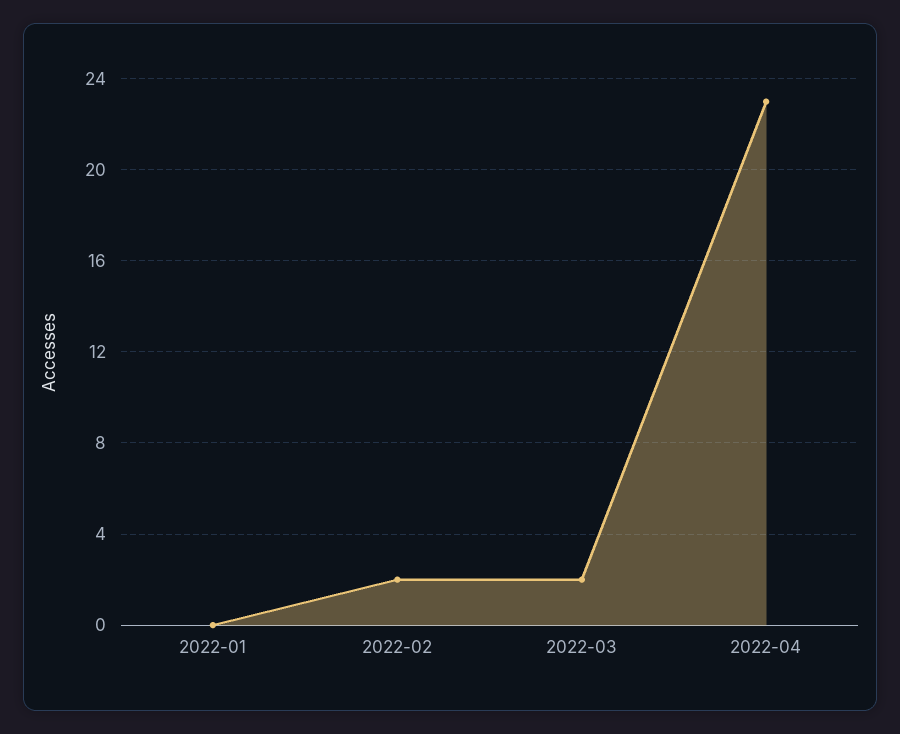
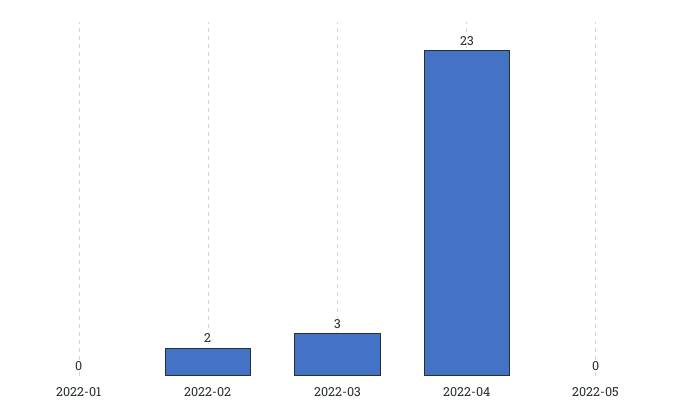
2022-03: 2 -> 3
2022-05: none -> 0

